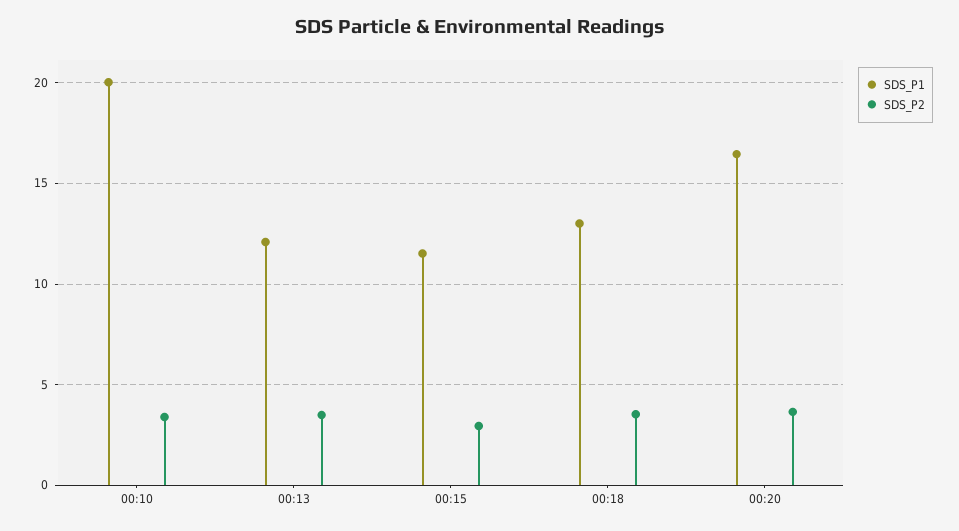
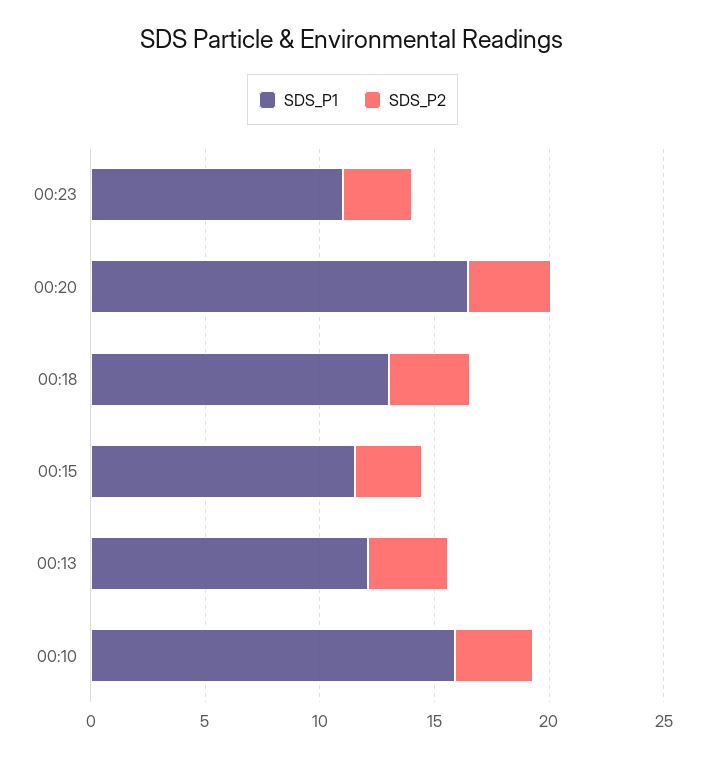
SDS_P1, 00:10: 20 -> 16
SDS_P1, 00:23: none -> 11
SDS_P2, 00:23: none -> 3

